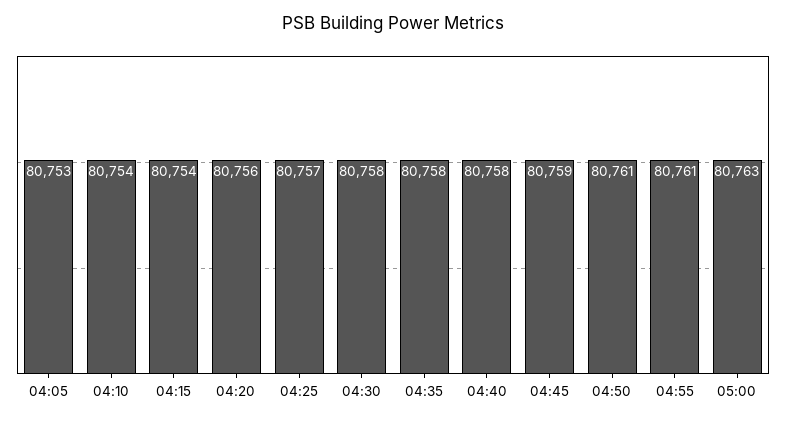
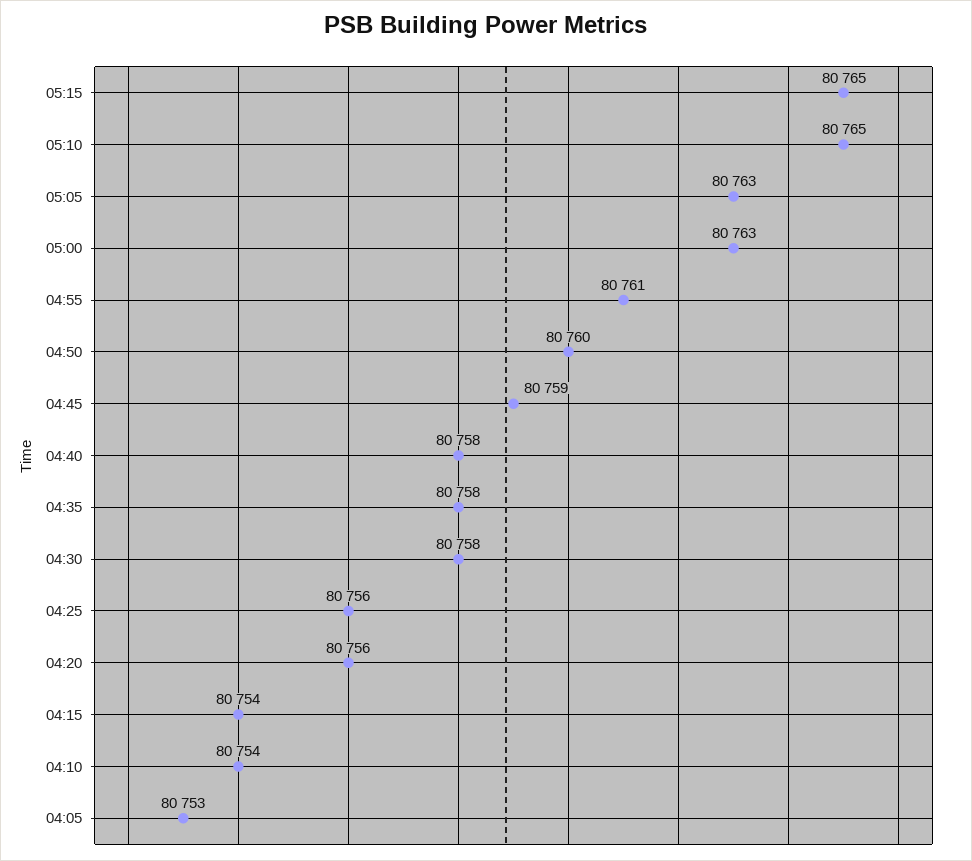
04:25: 80757 -> 80756
04:50: 80761 -> 80760
05:15: none -> 80765
05:10: none -> 80765
05:05: none -> 80763

